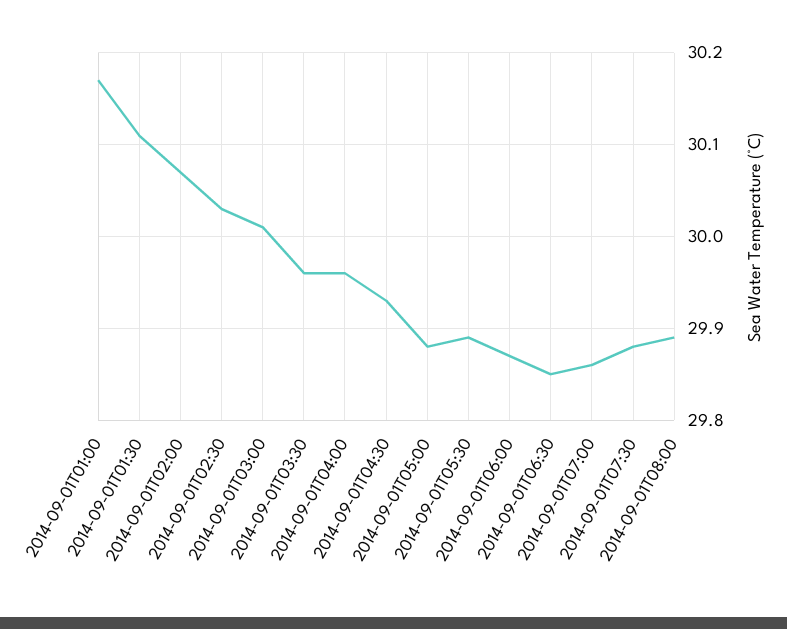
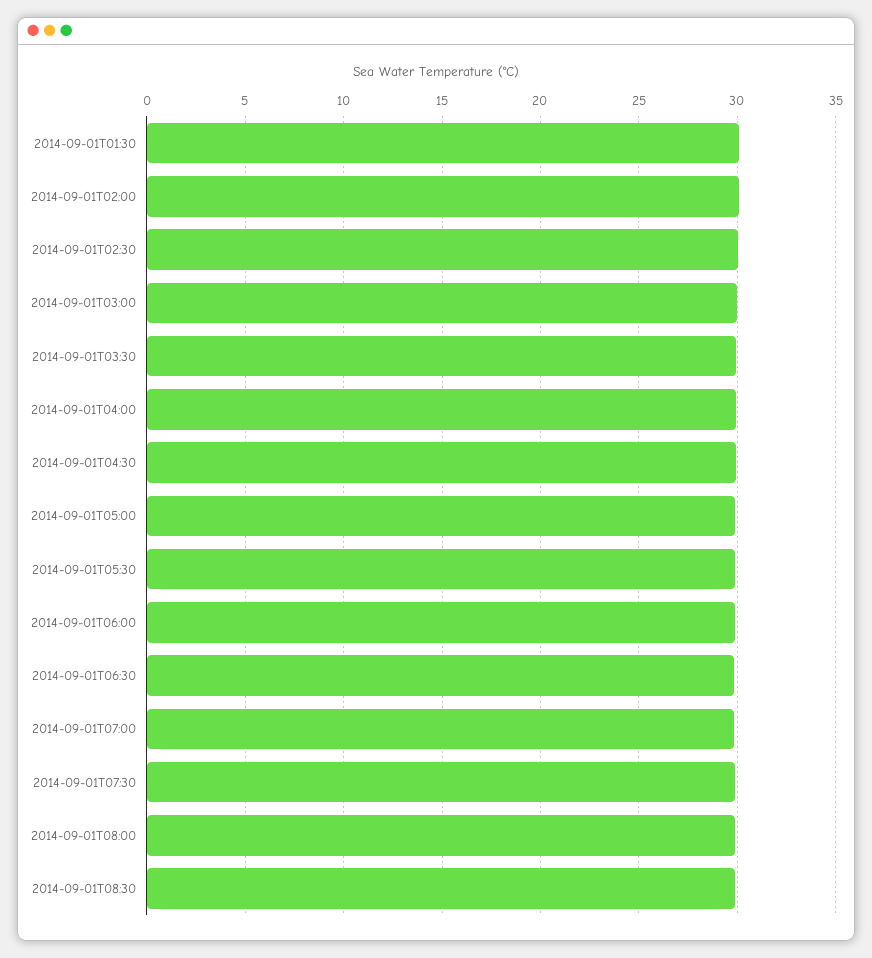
2014-09-01T01:00: 30.17 -> none
2014-09-01T08:30: none -> 30

